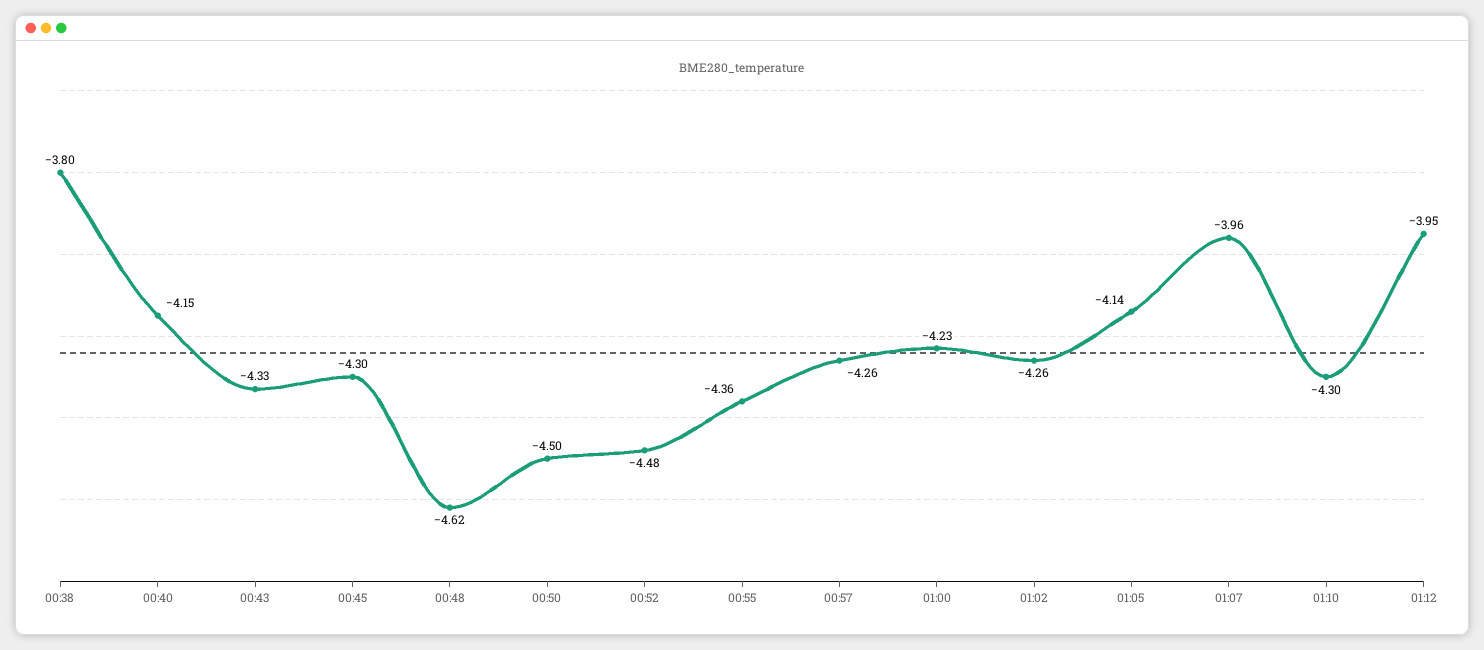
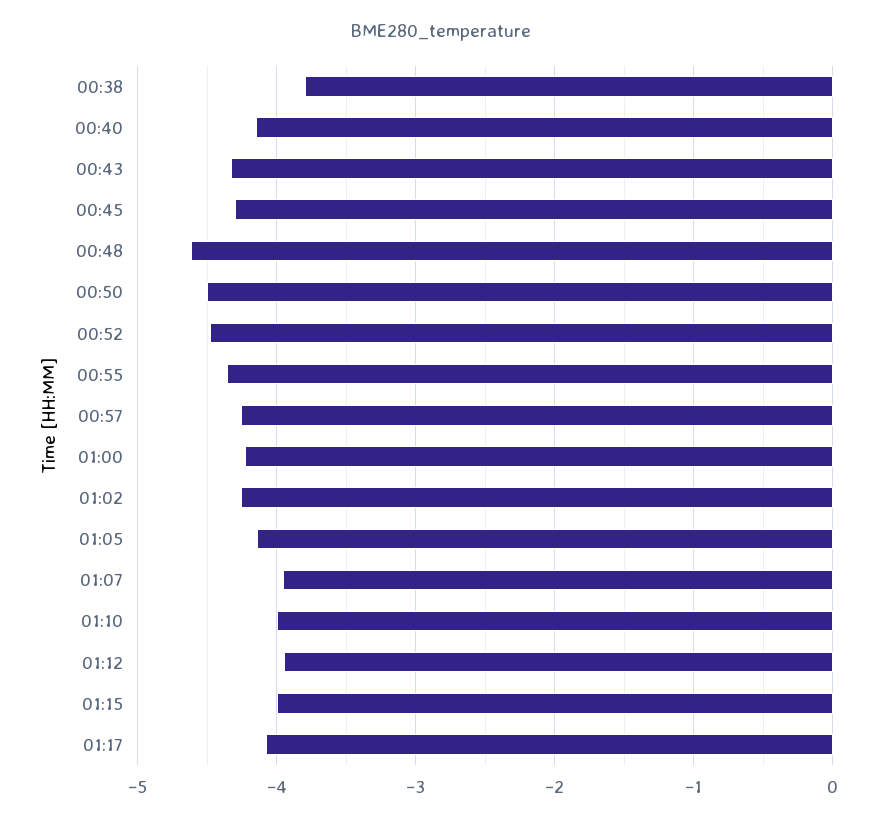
01:10: -4.3 -> -4
01:15: none -> -4
01:17: none -> -4.1

